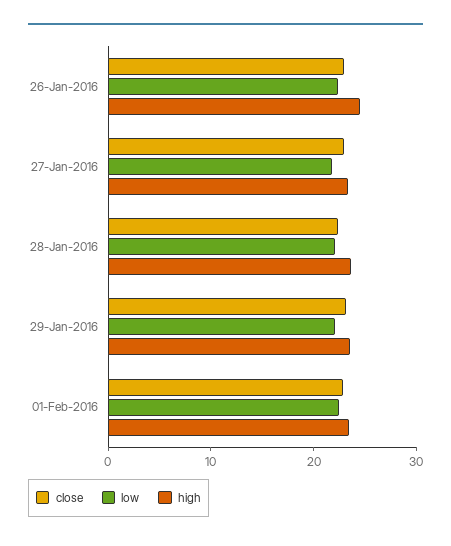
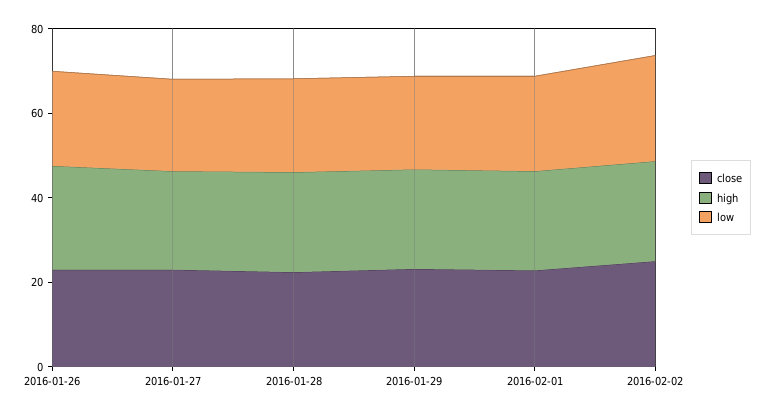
close, 2016-02-02: none -> 25
high, 2016-02-02: none -> 25
low, 2016-02-02: none -> 25

